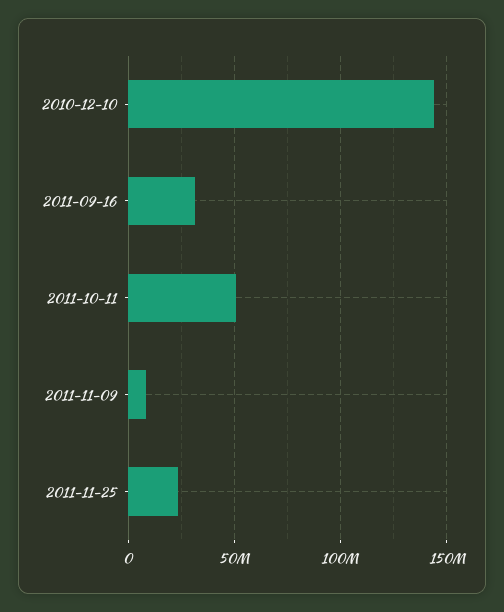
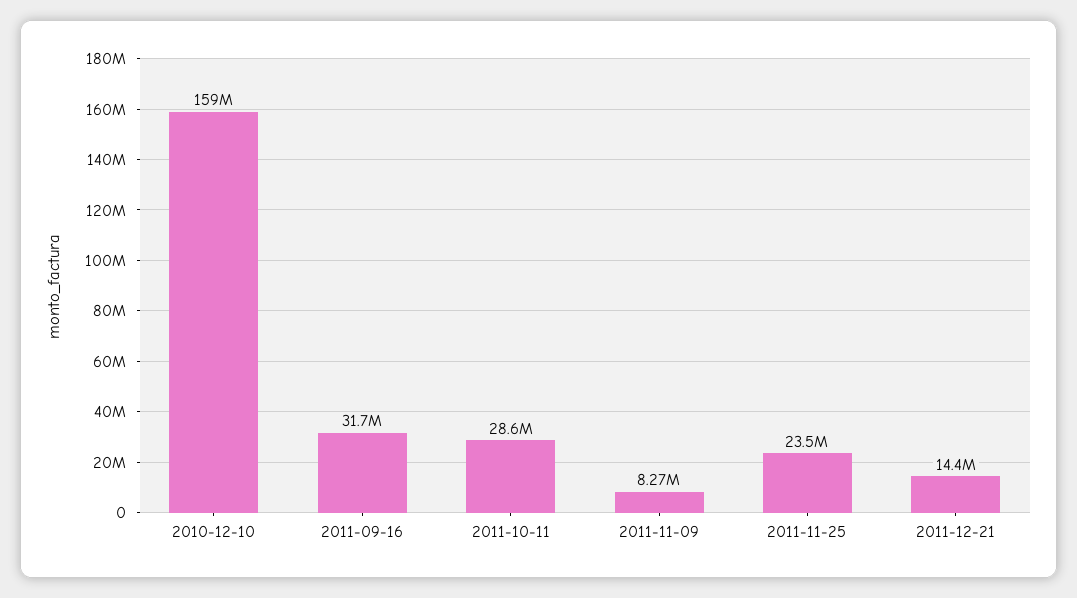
2010-12-10: 145000000 -> 159000000
2011-10-11: 50000000 -> 28600000
2011-12-21: none -> 14400000

